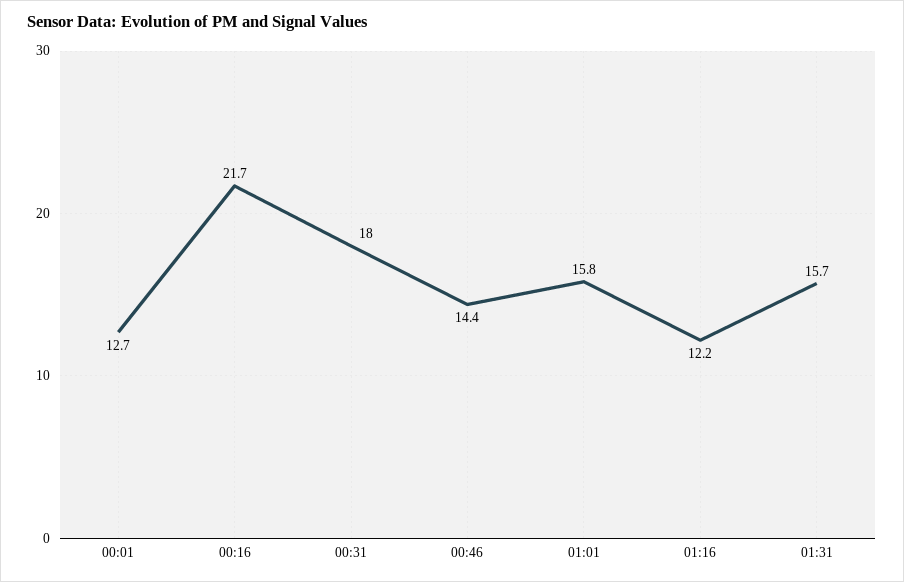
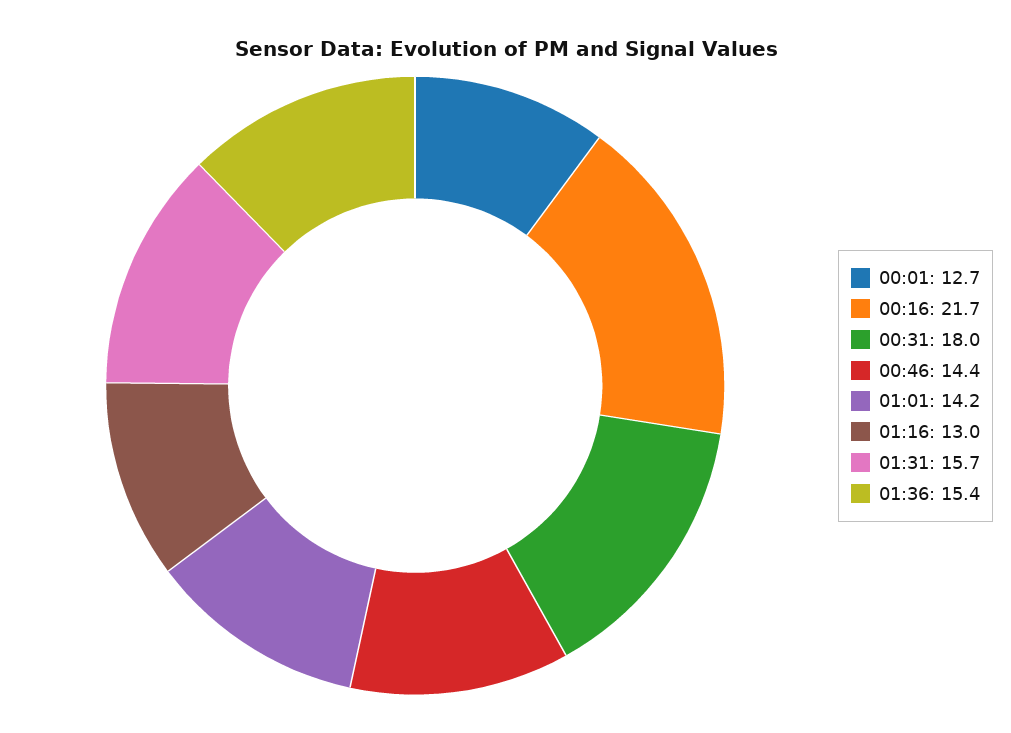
01:01: 15.8 -> 14.2
01:16: 12.2 -> 13
01:36: none -> 15.4

